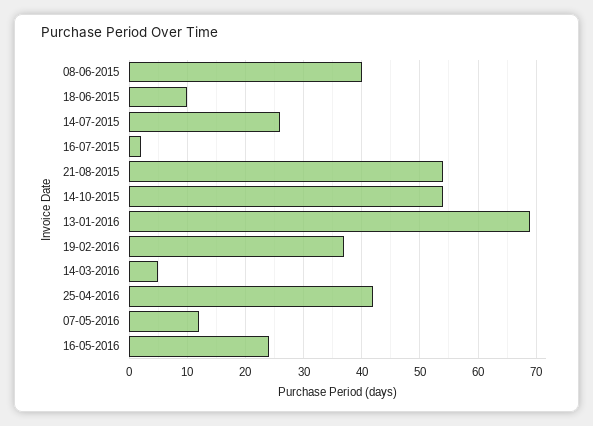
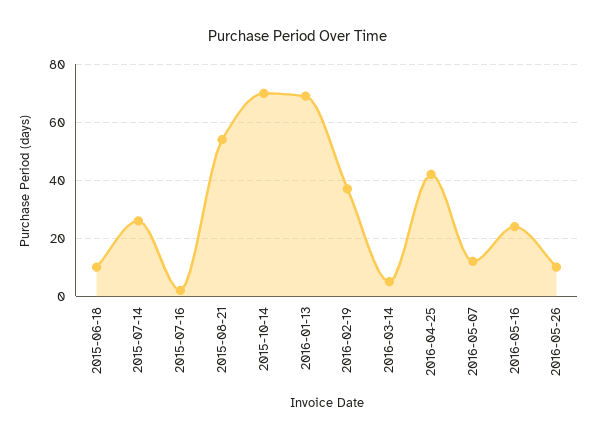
08-06-2015: 40 -> none
14-10-2015: 55 -> 70
2016-05-26: none -> 10

